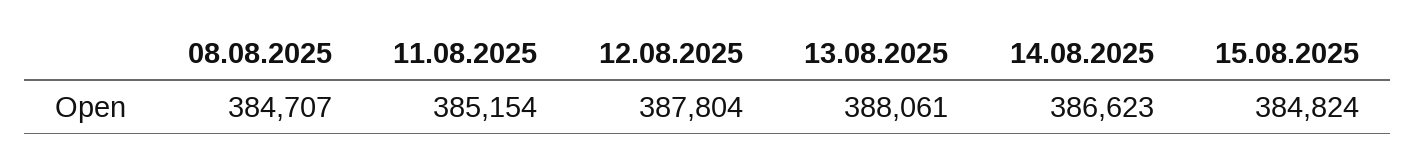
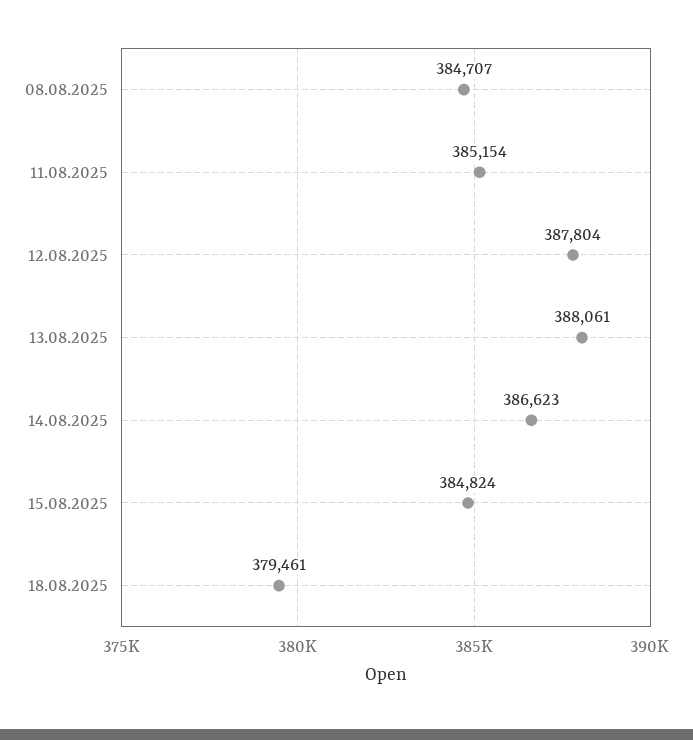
18.08.2025: none -> 379461

